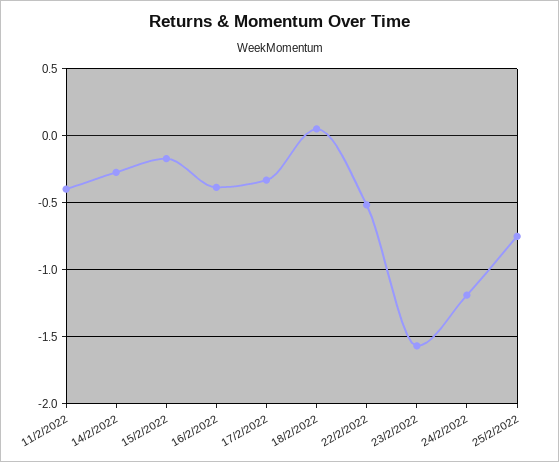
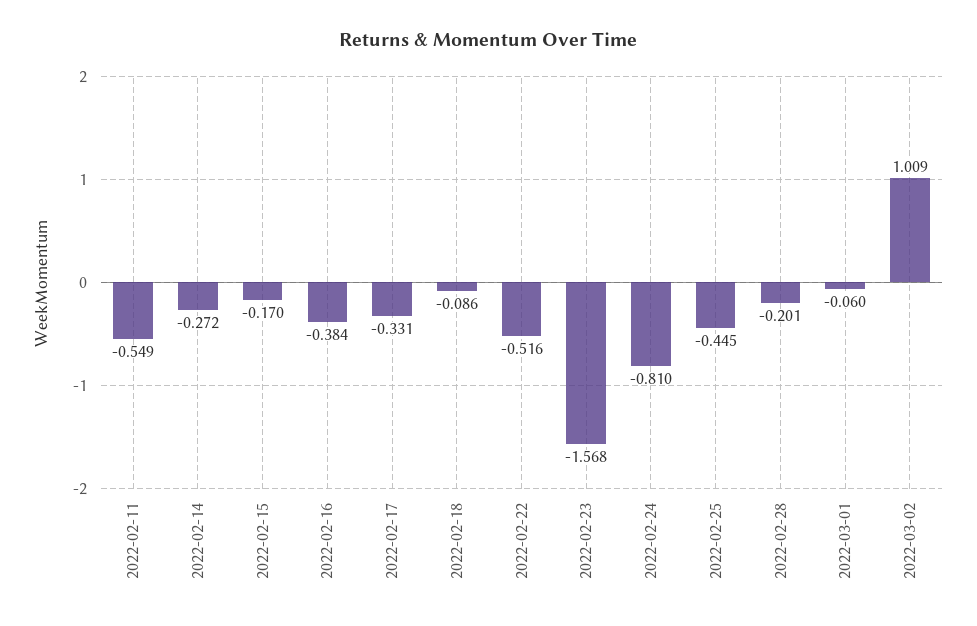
11/2/2022: -0.4 -> -0.549
18/2/2022: 0.05 -> -0.086
24/2/2022: -1.2 -> -0.81
25/2/2022: -0.75 -> -0.445
2022-02-28: none -> -0.201
2022-03-01: none -> -0.06
2022-03-02: none -> 1.009

